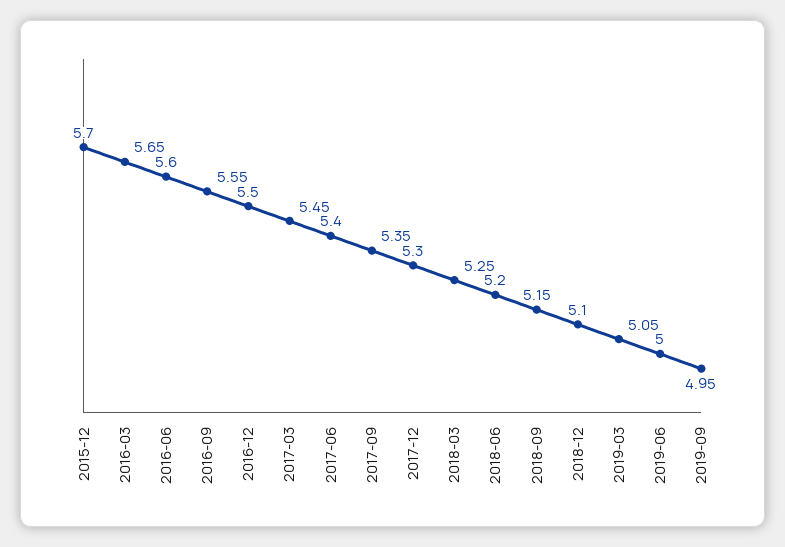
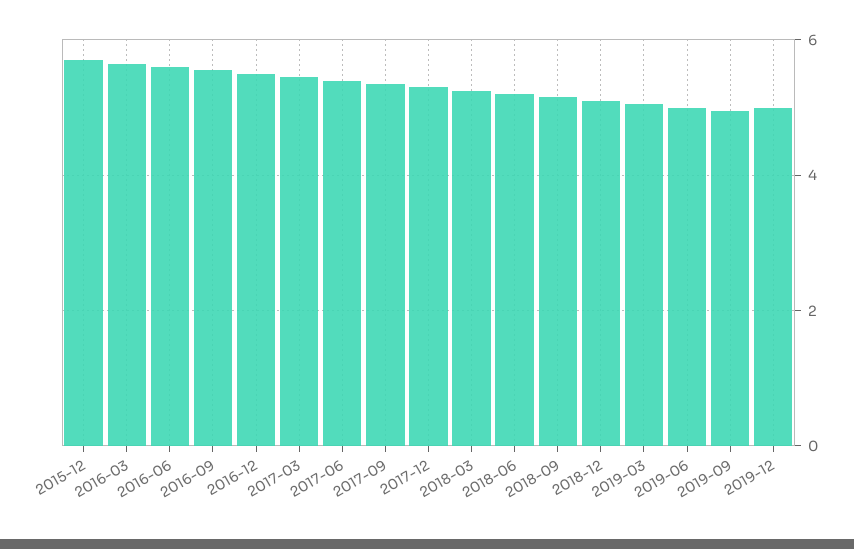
2019-12: none -> 5

